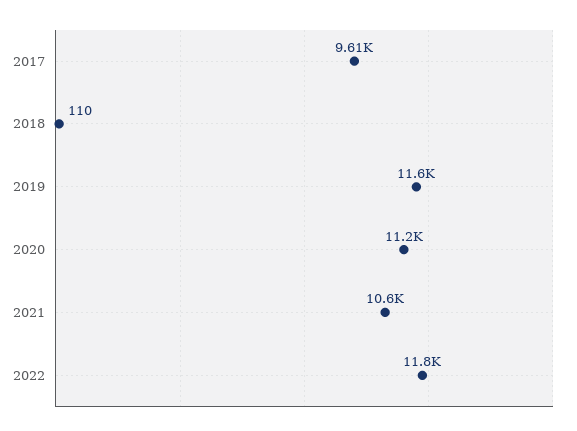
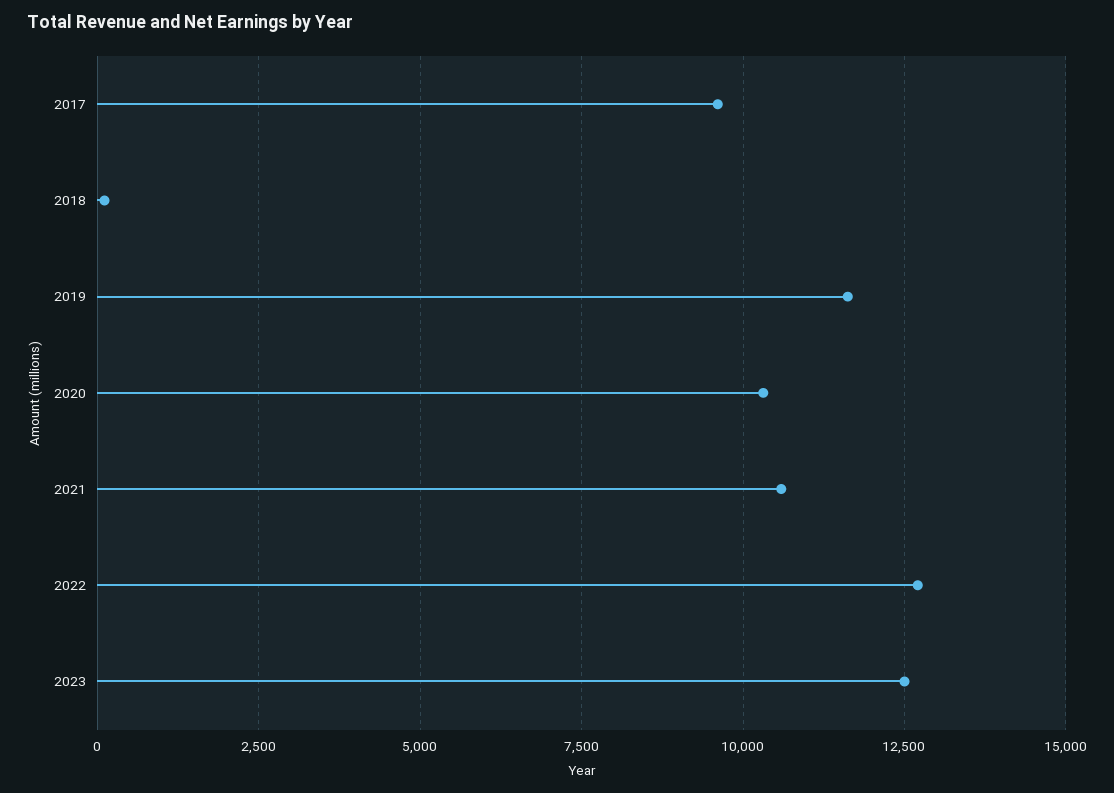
2020: 11200 -> 10250
2022: 11800 -> 12750
2023: none -> 12500

